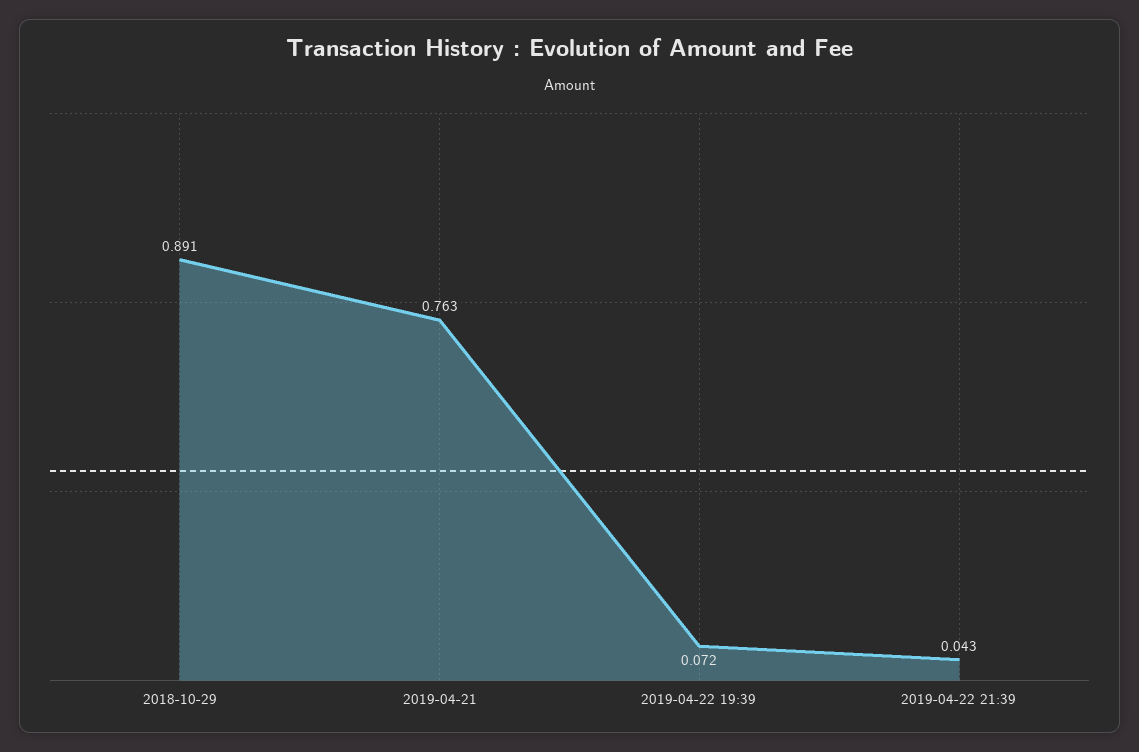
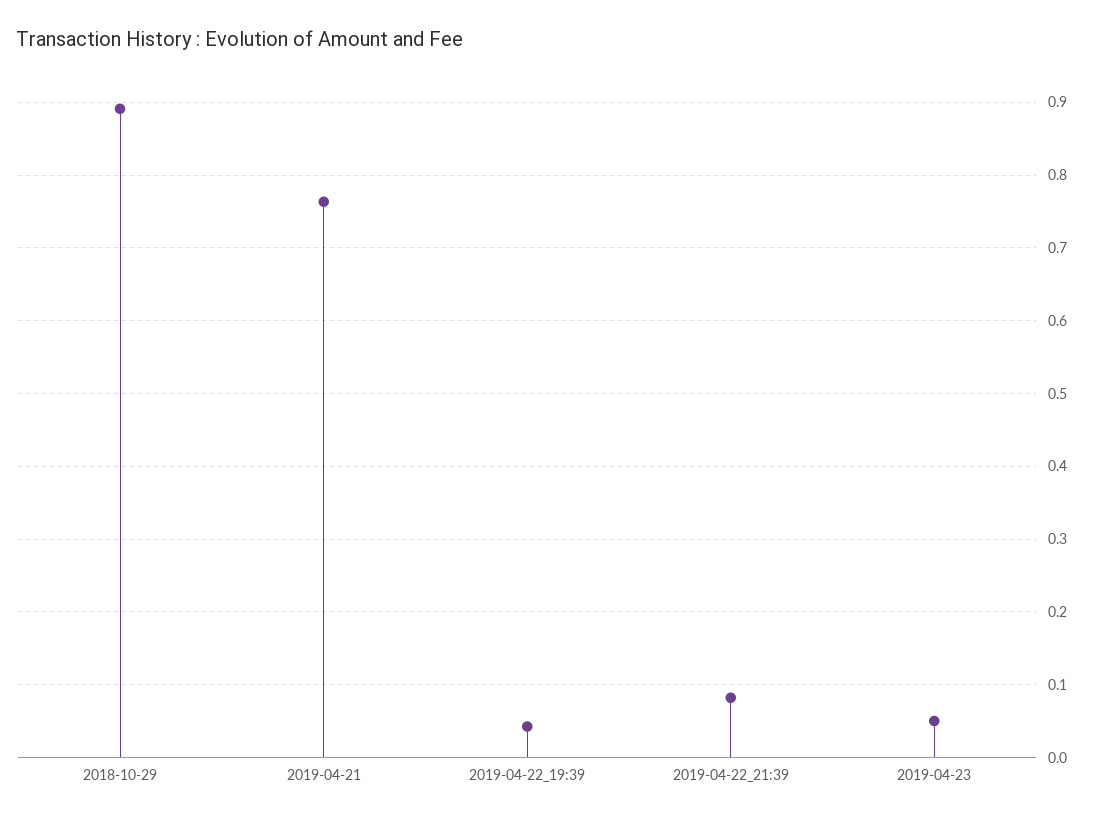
2019-04-22 19:39: 0.072 -> 0.04
2019-04-22 21:39: 0.043 -> 0.08
2019-04-23: none -> 0.05

